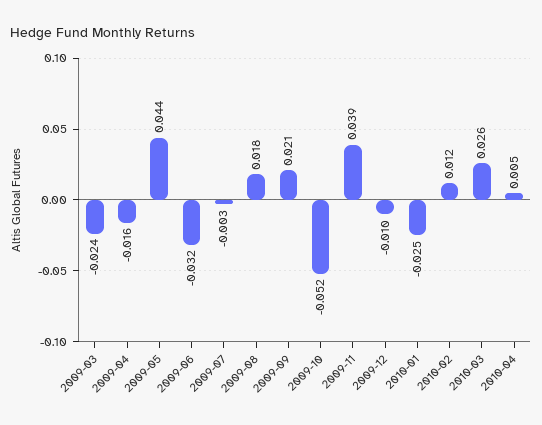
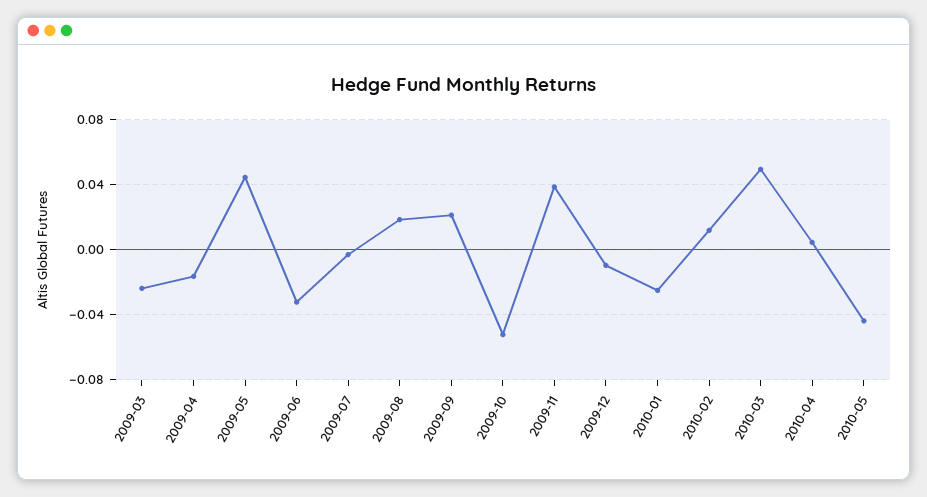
2010-03: 0.026 -> 0.05
2010-05: none -> -0.045

